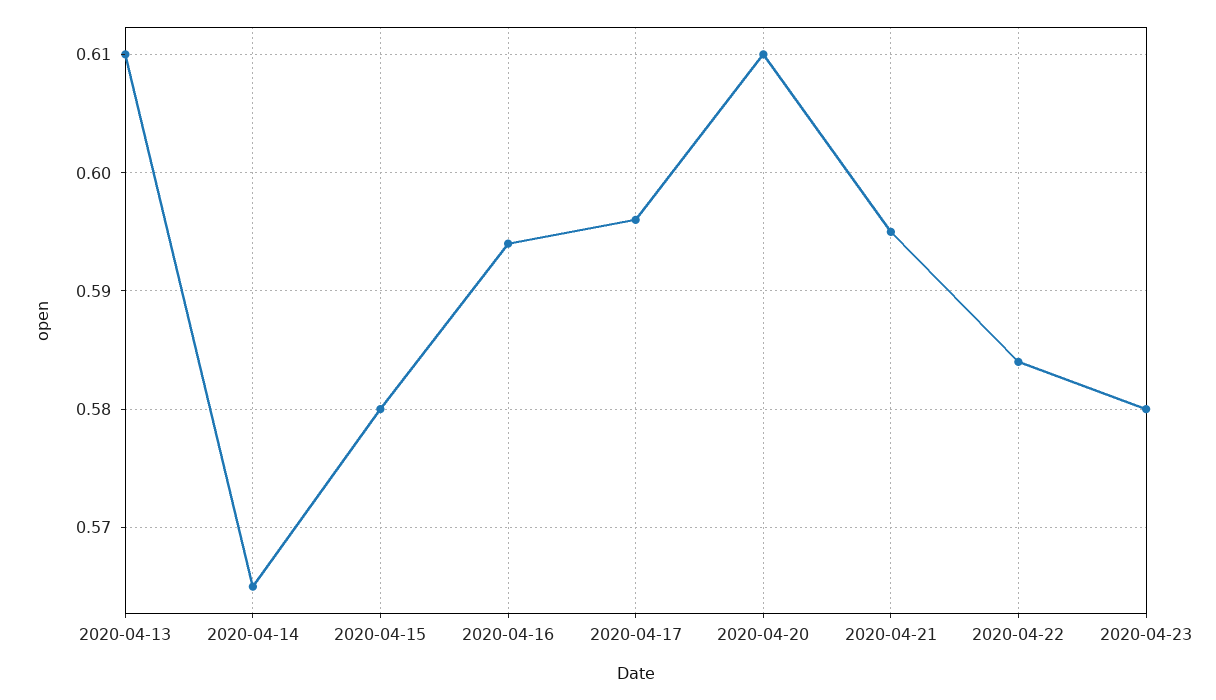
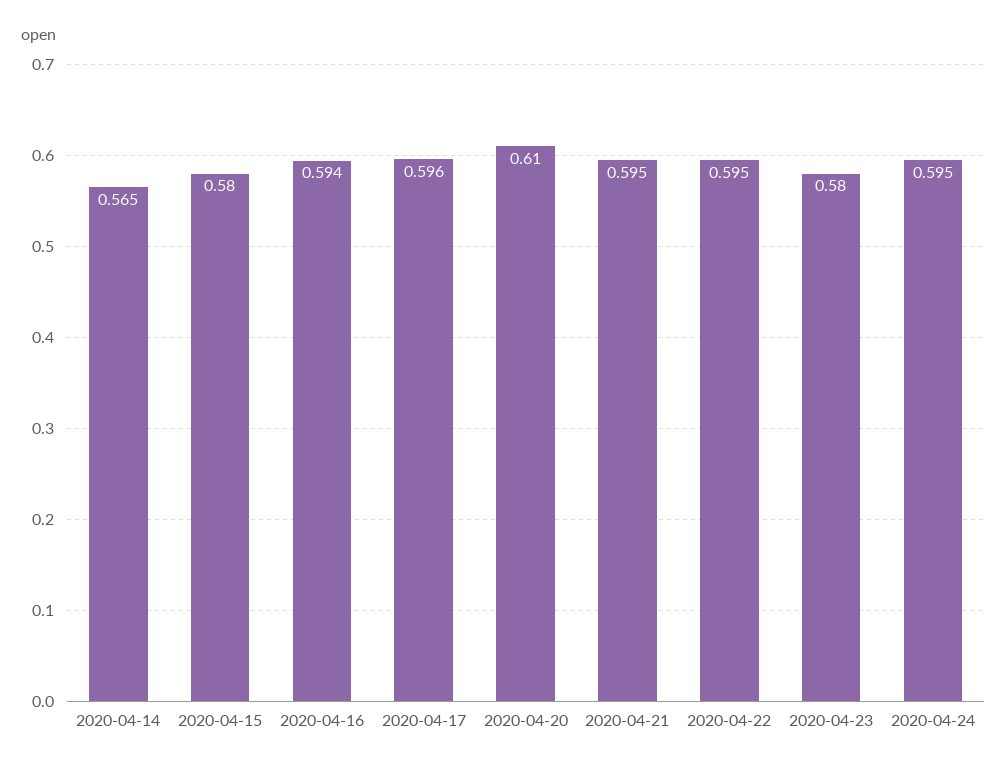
2020-04-13: 0.61 -> none
2020-04-22: 0.584 -> 0.595
2020-04-24: none -> 0.595

